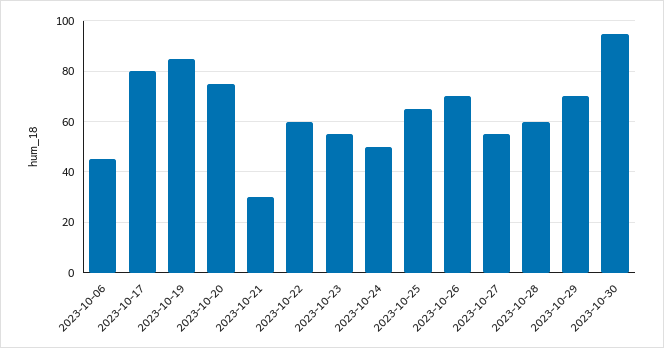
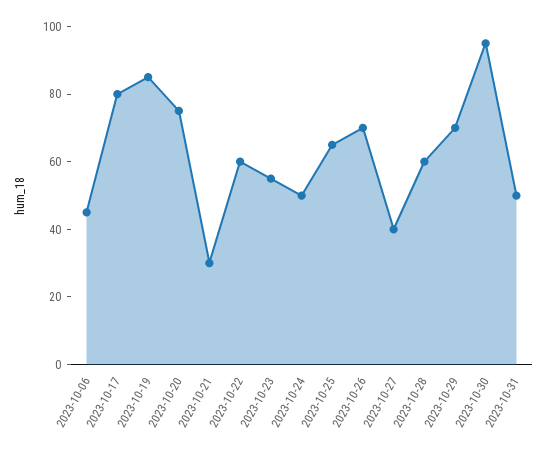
2023-10-27: 55 -> 40
2023-10-31: none -> 50

